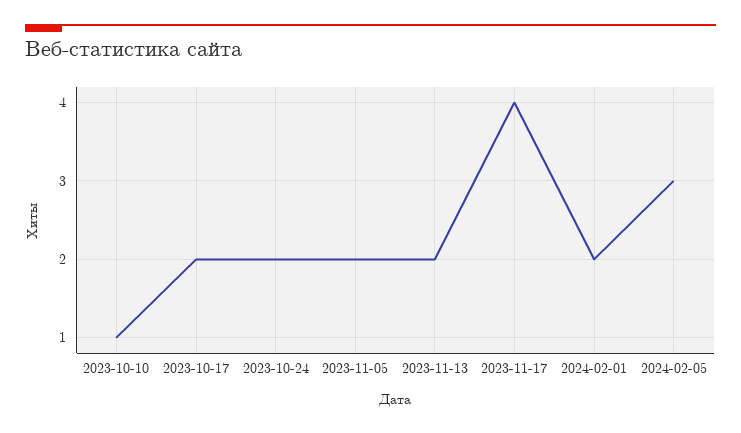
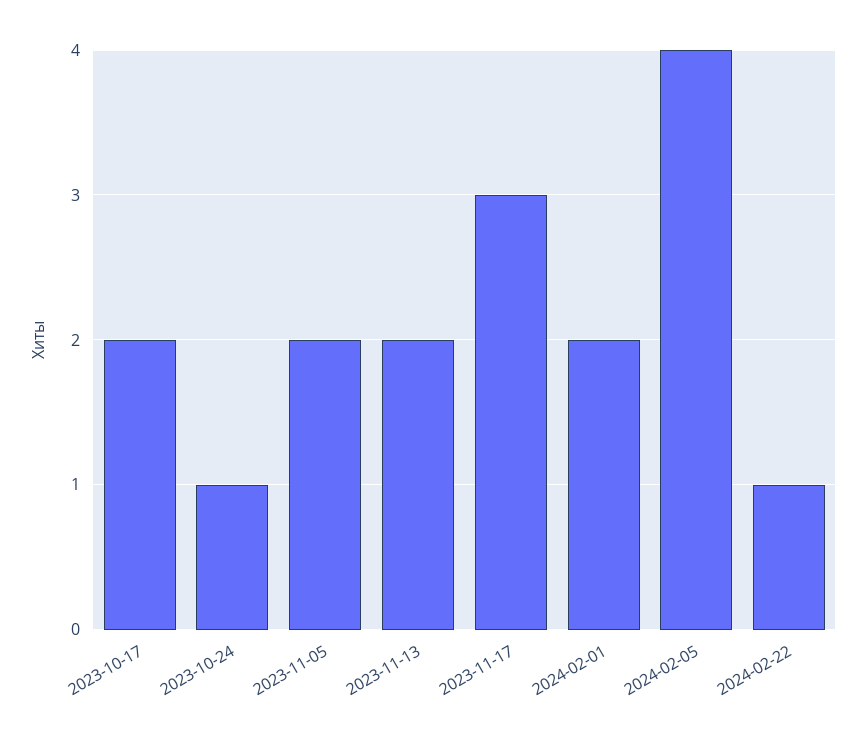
2023-10-10: 1 -> none
2023-10-24: 2 -> 1
2023-11-17: 4 -> 3
2024-02-05: 3 -> 4
2024-02-22: none -> 1

